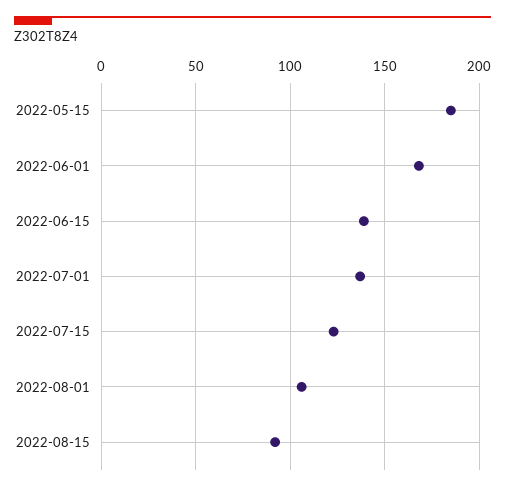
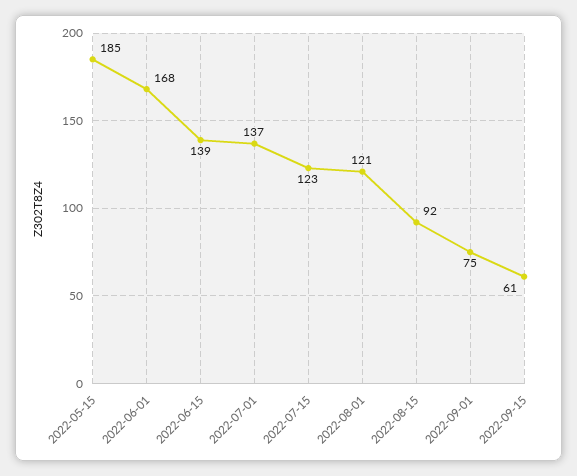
2022-08-01: 105 -> 121
2022-09-01: none -> 75
2022-09-15: none -> 61

